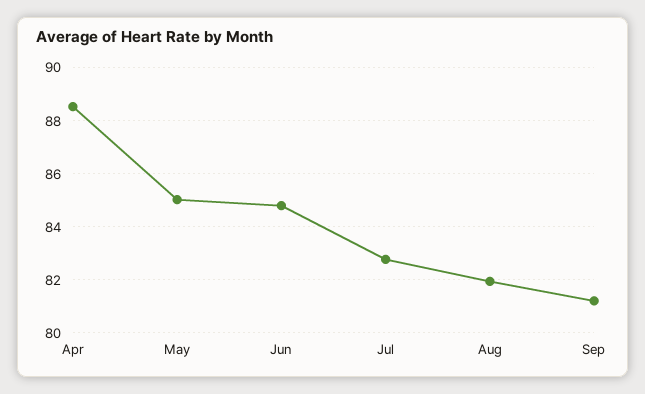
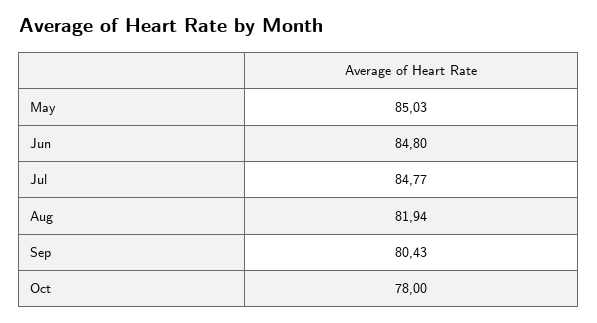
Apr: 88.5 -> none
Jul: 82.75 -> 84.77
Sep: 81.25 -> 80.43
Oct: none -> 78

